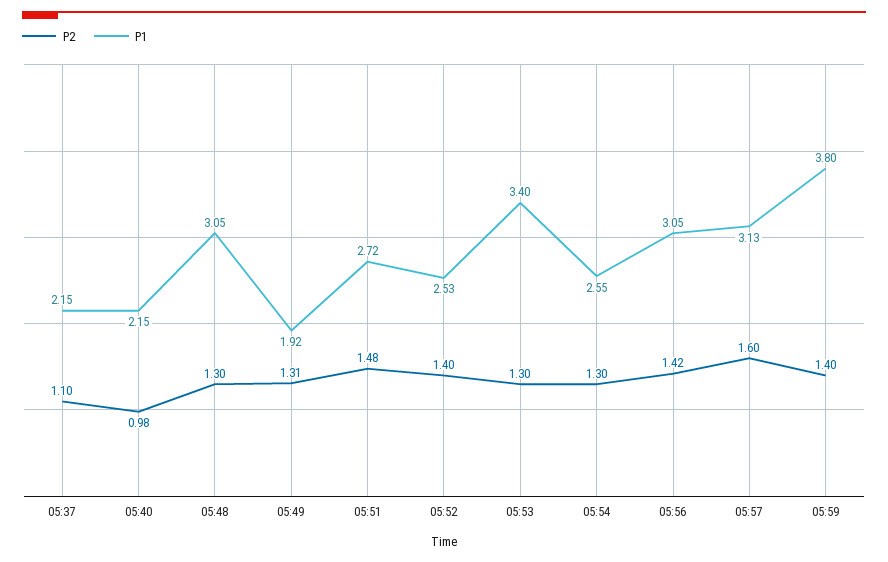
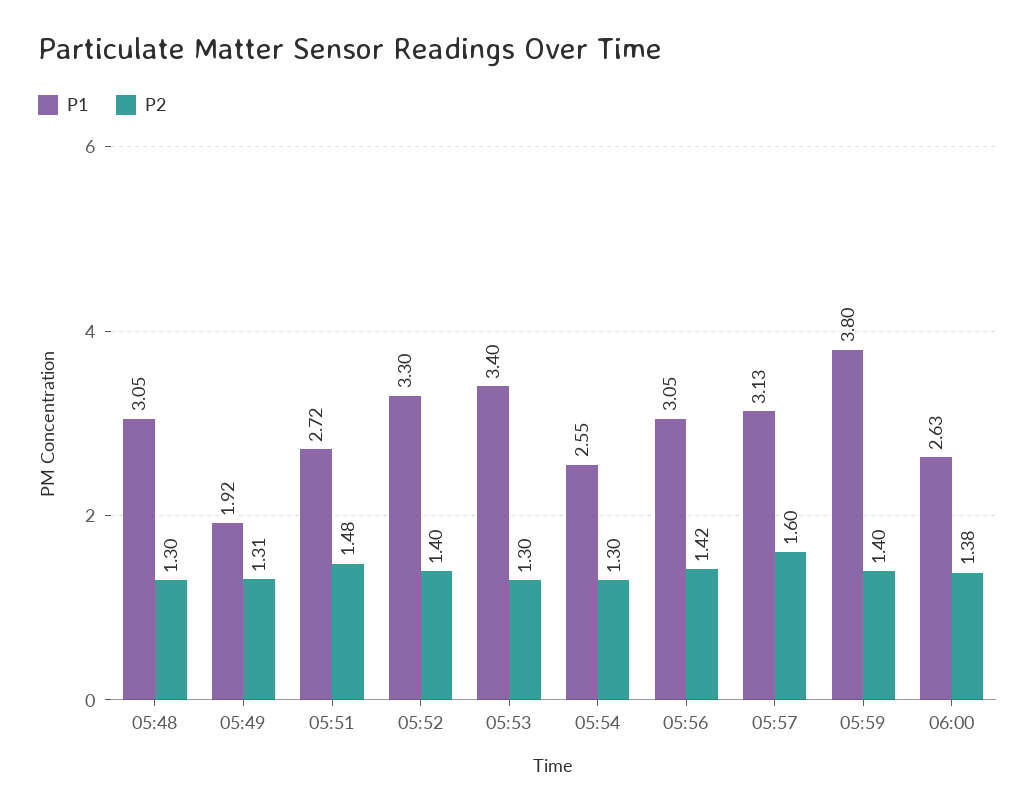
P2, 05:37: 1.1 -> none
P1, 05:37: 2.15 -> none
P2, 05:40: 0.98 -> none
P1, 05:40: 2.15 -> none
P1, 05:52: 2.53 -> 3.3
P1, 06:00: none -> 2.63
P2, 06:00: none -> 1.38

